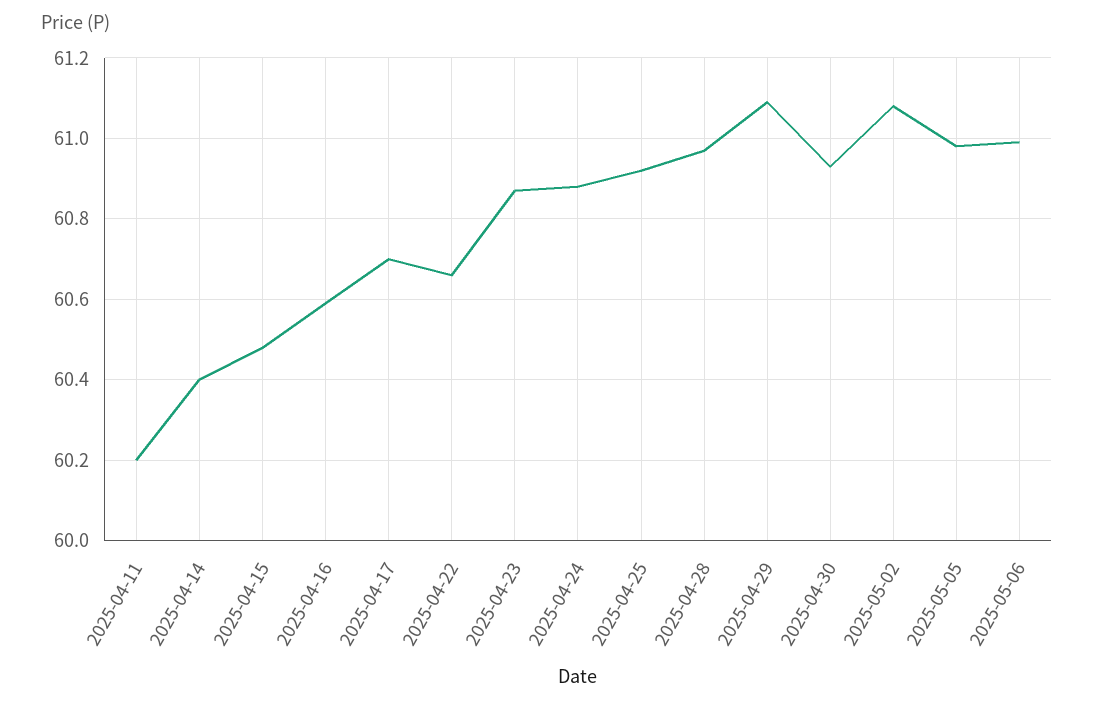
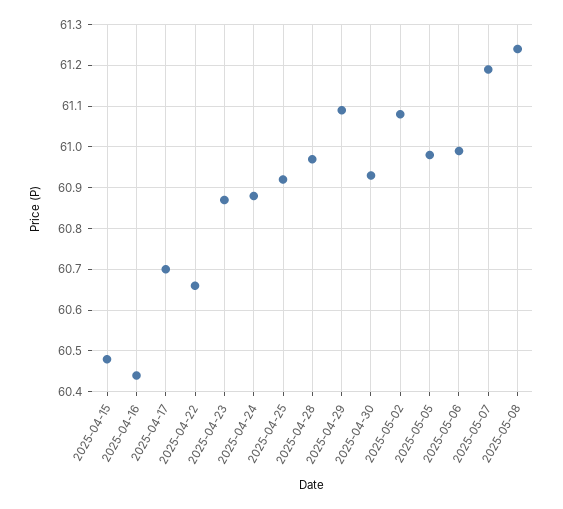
2025-04-11: 60.2 -> none
2025-04-14: 60.4 -> none
2025-04-16: 60.6 -> 60.45
2025-05-07: none -> 61.2
2025-05-08: none -> 61.25

